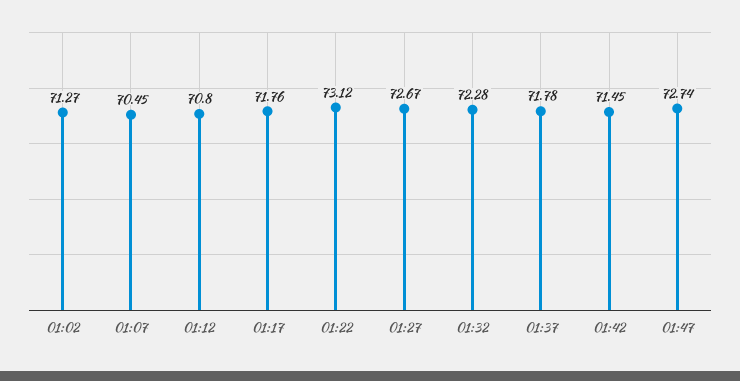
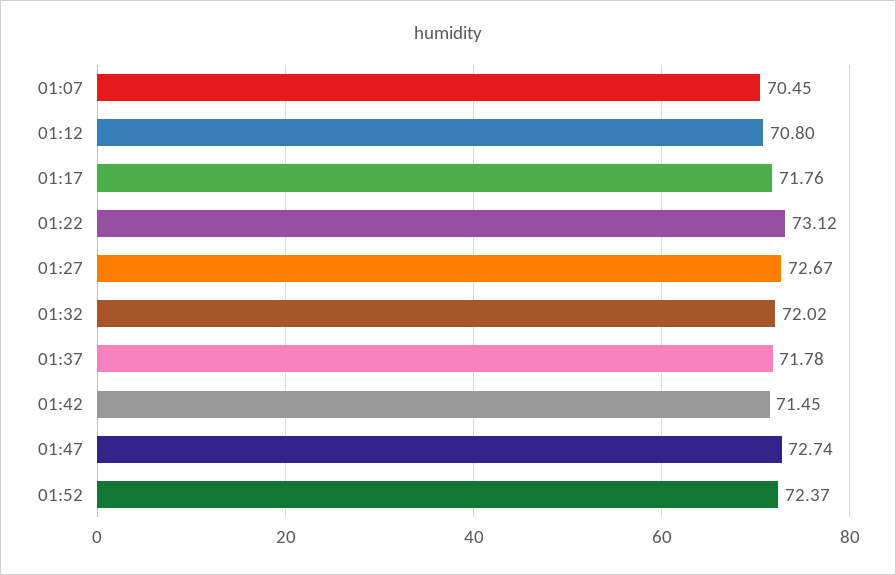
01:02: 71.27 -> none
01:32: 72.28 -> 72.02
01:52: none -> 72.37

